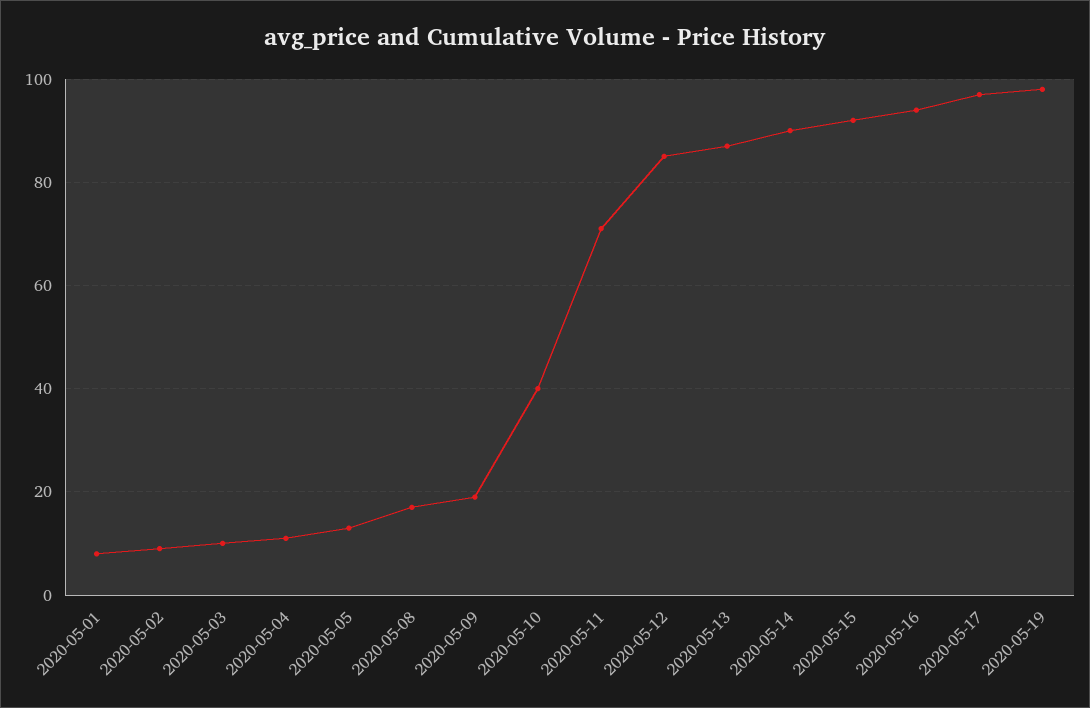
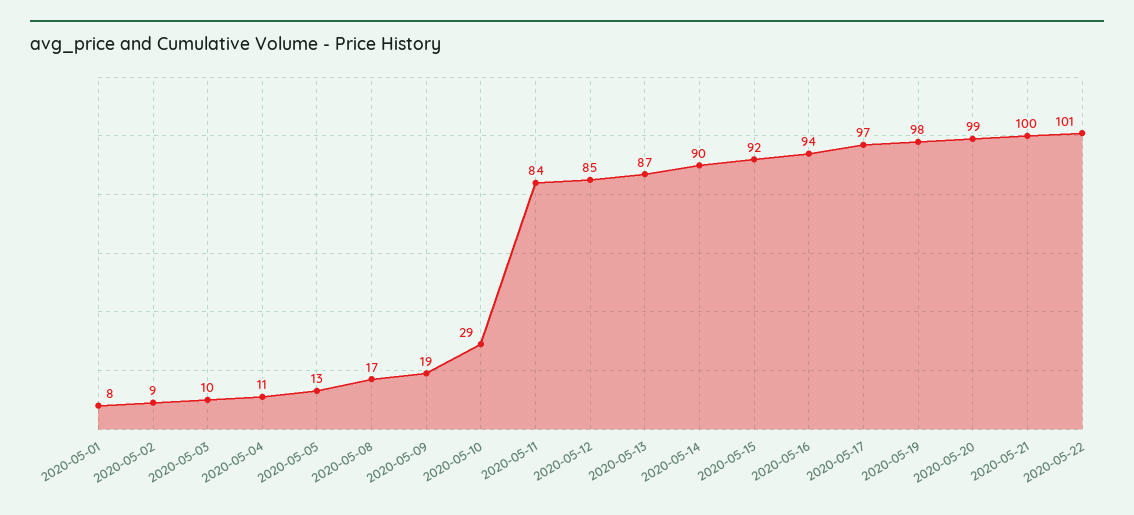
2020-05-10: 40 -> 29
2020-05-11: 70 -> 84
2020-05-20: none -> 99
2020-05-21: none -> 100
2020-05-22: none -> 101

